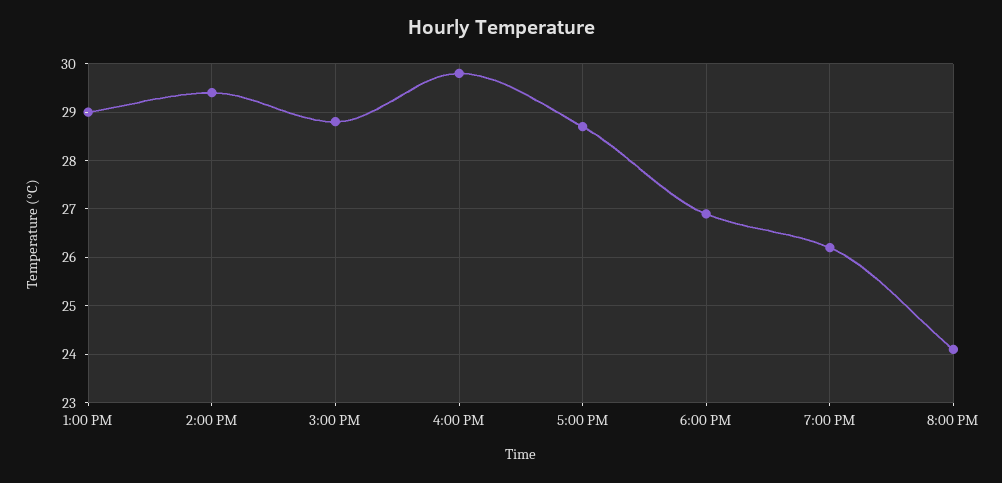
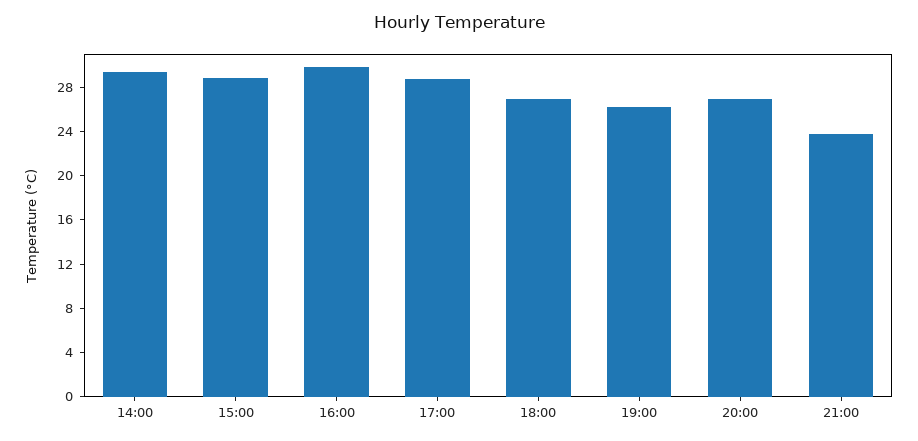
1:00 PM: 29 -> none
8:00 PM: 24 -> 27
21:00: none -> 24

